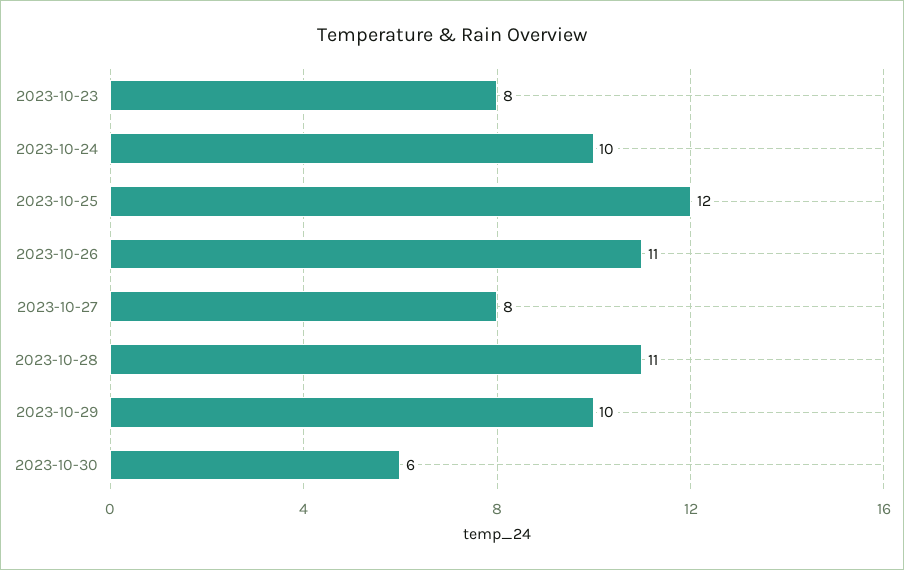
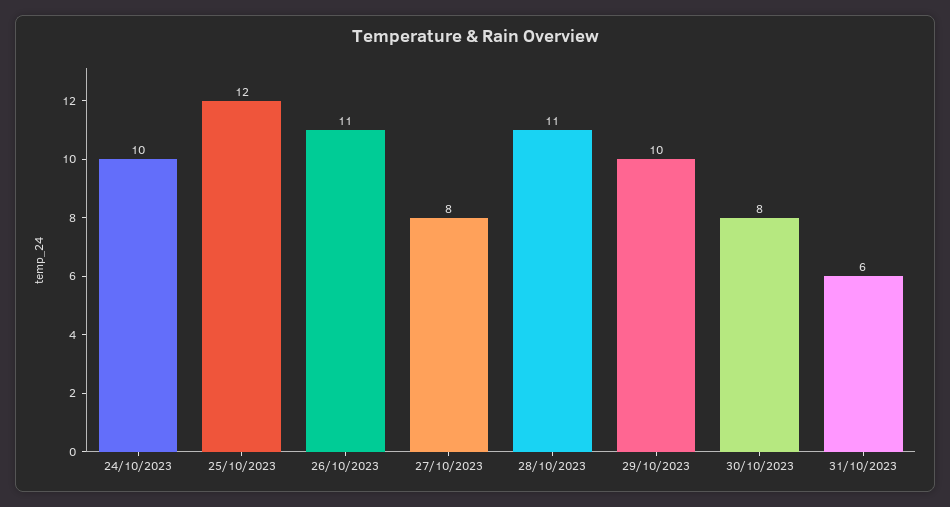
2023-10-23: 8 -> none
2023-10-30: 6 -> 8
31/10/2023: none -> 6

